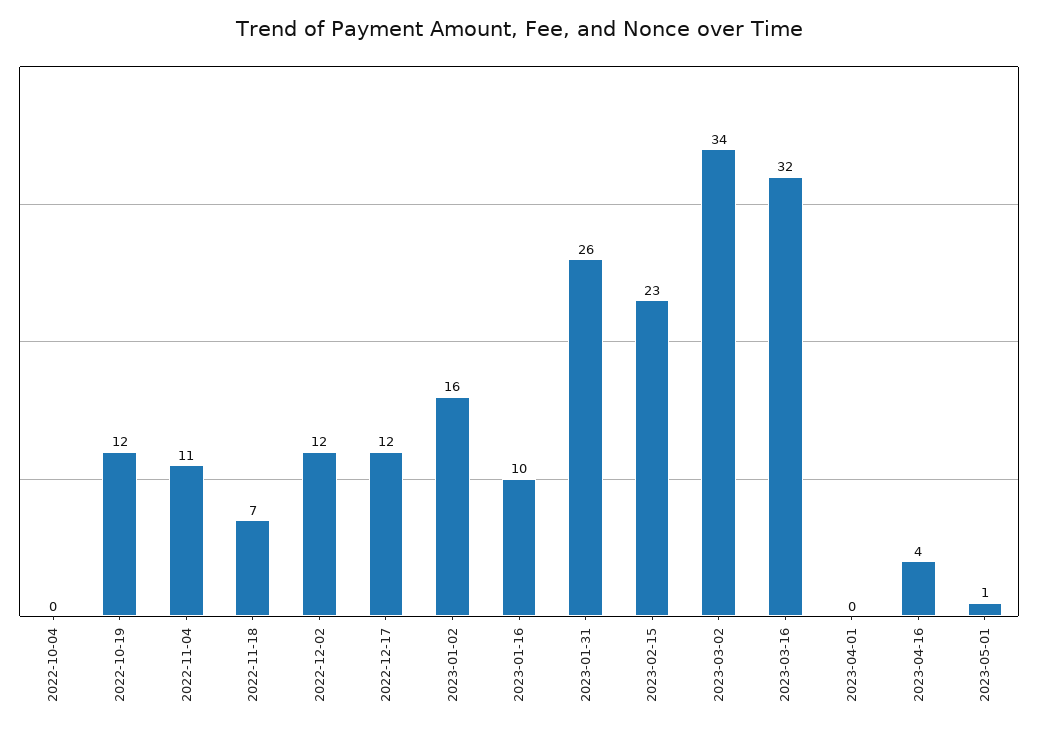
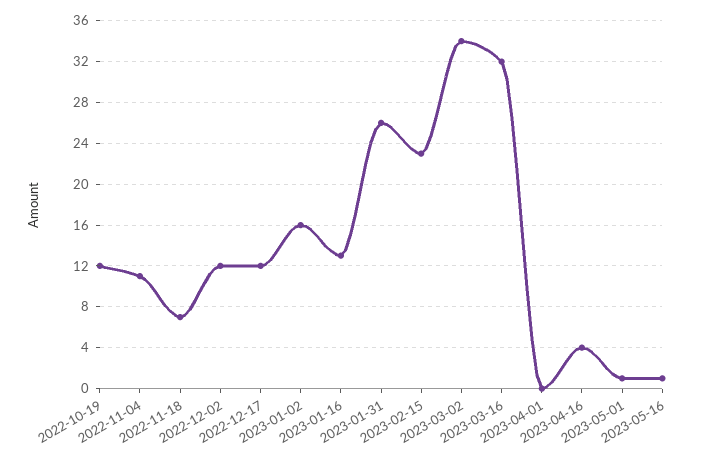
2022-10-04: 0 -> none
2023-01-16: 10 -> 13
2023-05-16: none -> 1

